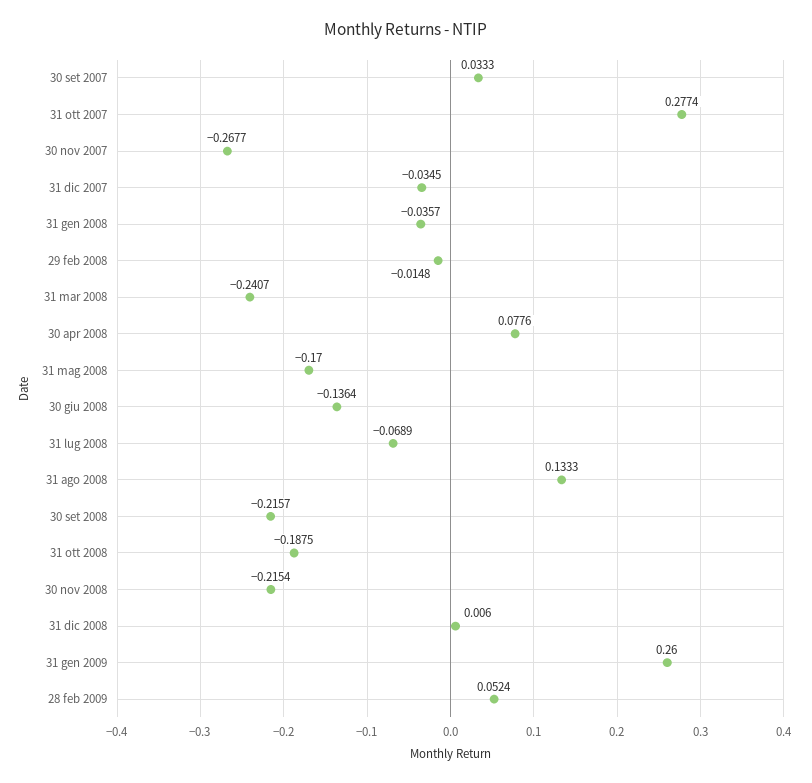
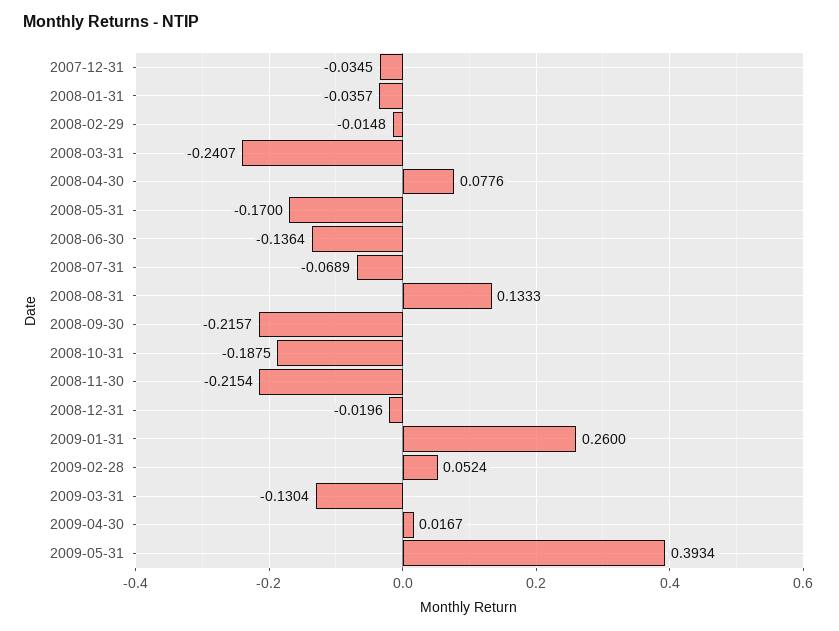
30 set 2007: 0.0333 -> none
31 ott 2007: 0.2774 -> none
30 nov 2007: -0.2677 -> none
31 dic 2008: 0.006 -> -0.0196
2009-03-31: none -> -0.1304
2009-04-30: none -> 0.0167
2009-05-31: none -> 0.3934

